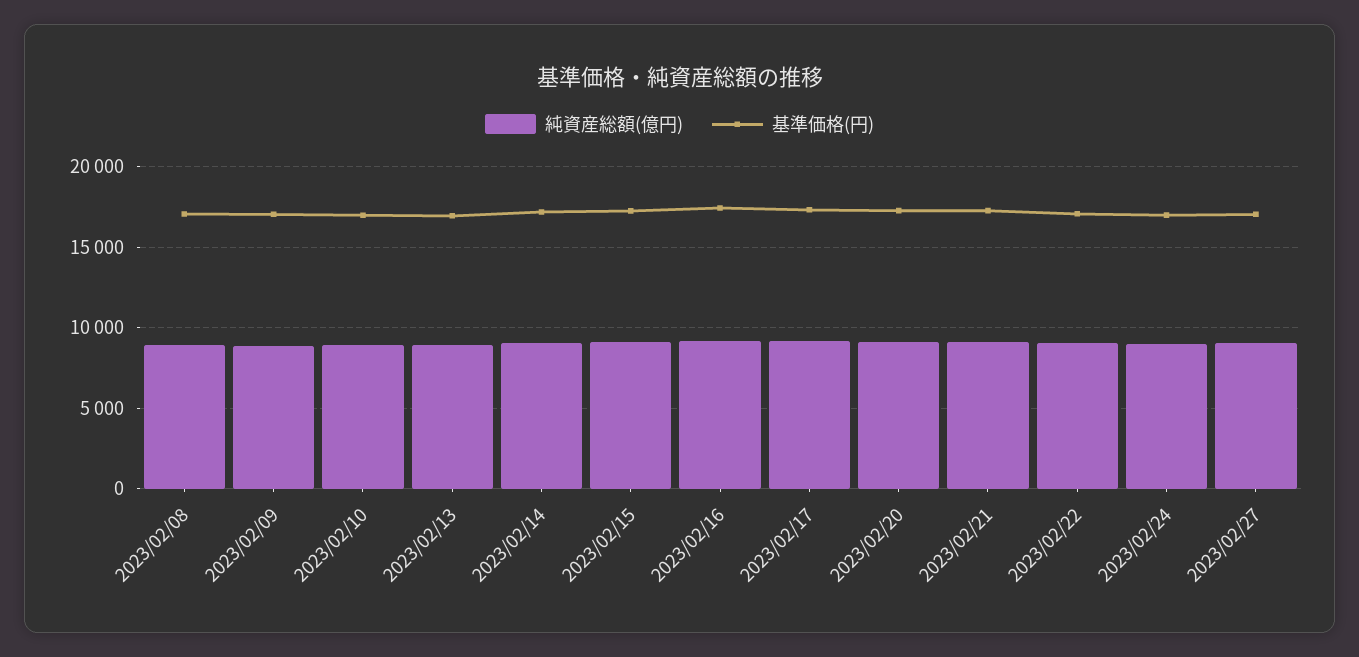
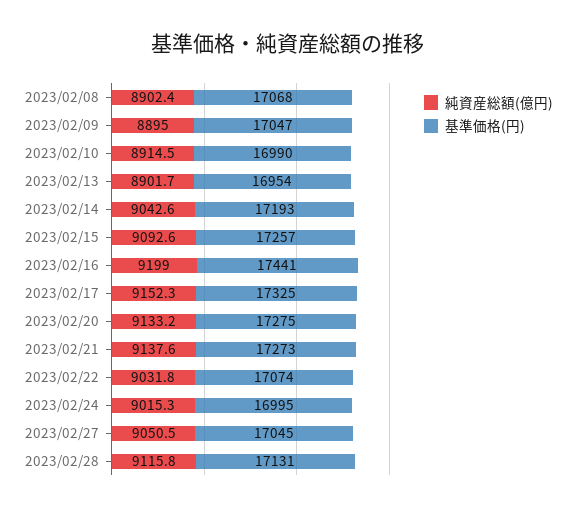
純資産総額(億円), 2023/02/28: none -> 9115.8
基準価格(円), 2023/02/28: none -> 17131

